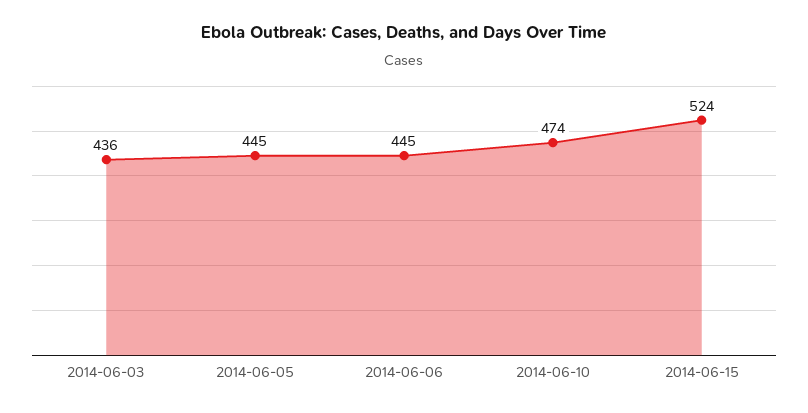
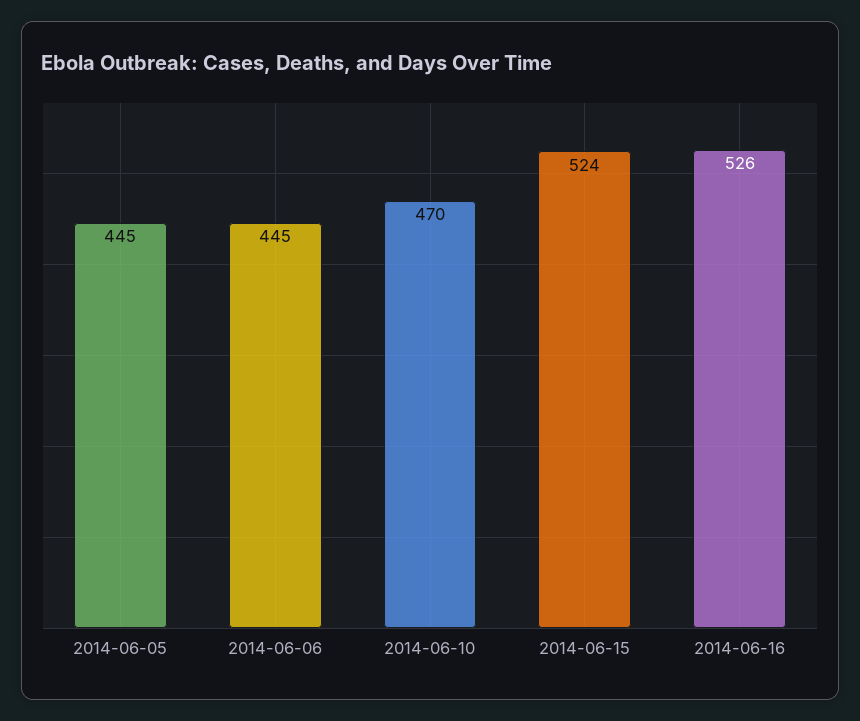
2014-06-03: 436 -> none
2014-06-10: 474 -> 470
2014-06-16: none -> 526

